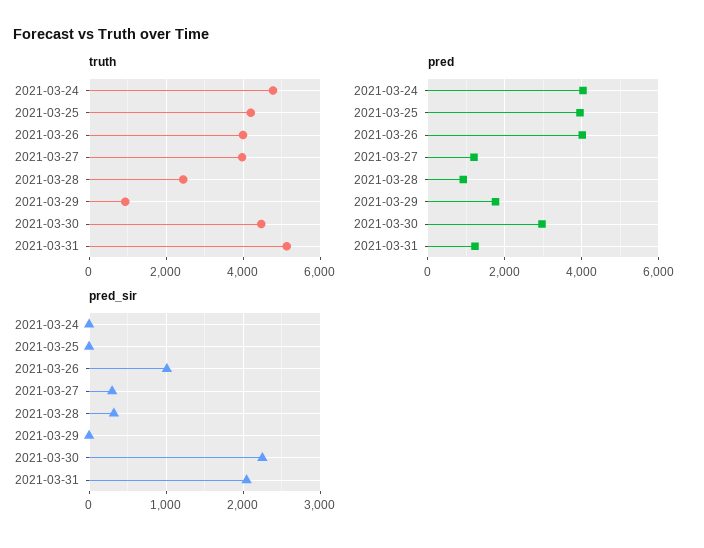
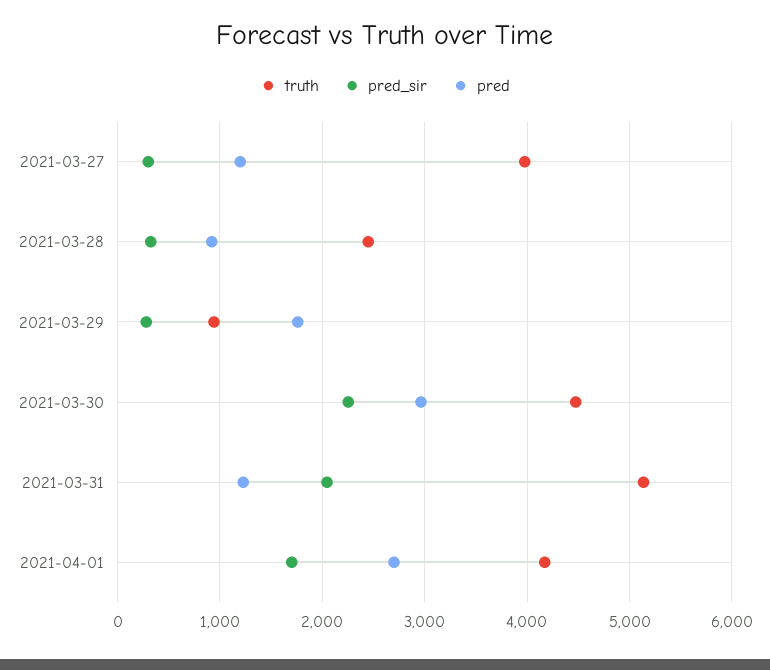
truth, 2021-03-24: 4800 -> none
truth, 2021-03-25: 4200 -> none
truth, 2021-03-26: 4000 -> none
pred, 2021-03-24: 4000 -> none
pred, 2021-03-25: 4000 -> none
pred, 2021-03-26: 4000 -> none
pred_sir, 2021-03-24: 0 -> none
pred_sir, 2021-03-25: 0 -> none
pred_sir, 2021-03-26: 1000 -> none
pred_sir, 2021-03-29: 0 -> 300
truth, 2021-04-01: none -> 4200
pred_sir, 2021-04-01: none -> 1700
pred, 2021-04-01: none -> 2700

